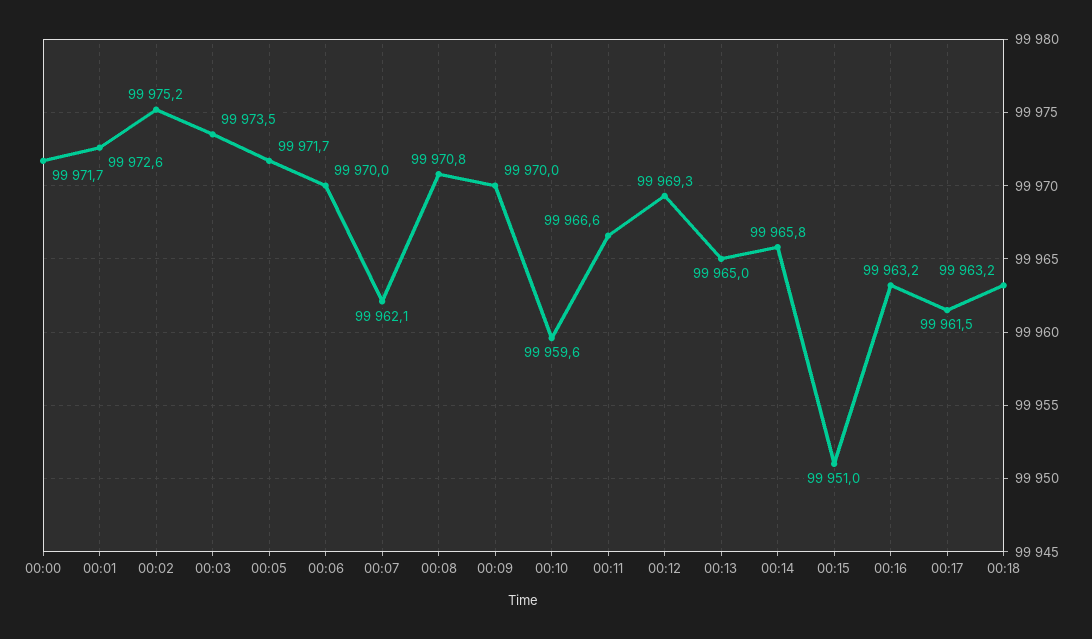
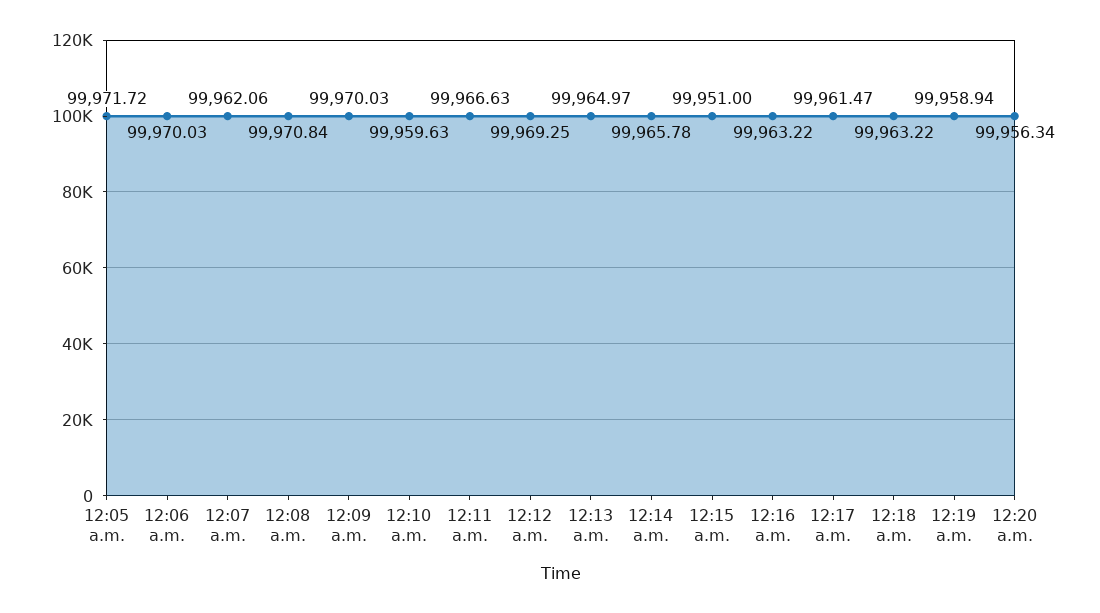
00:00: 99971.7 -> none
00:01: 99972.6 -> none
00:02: 99975.2 -> none
00:03: 99973.5 -> none
12:19 a.m.: none -> 99958.94
12:20 a.m.: none -> 99956.34

